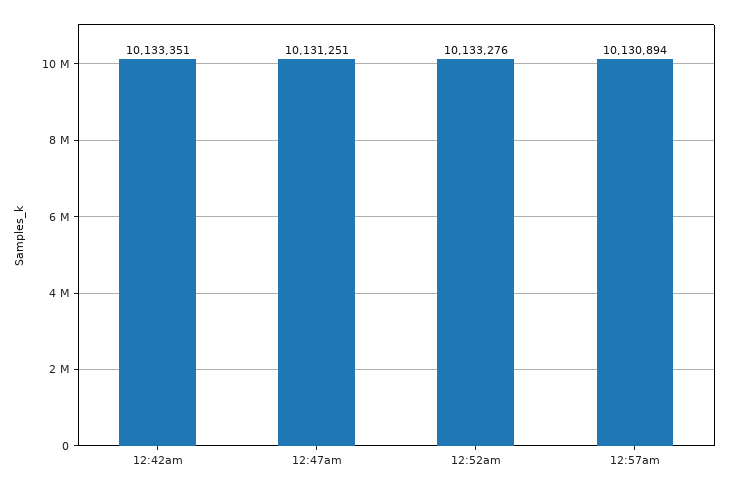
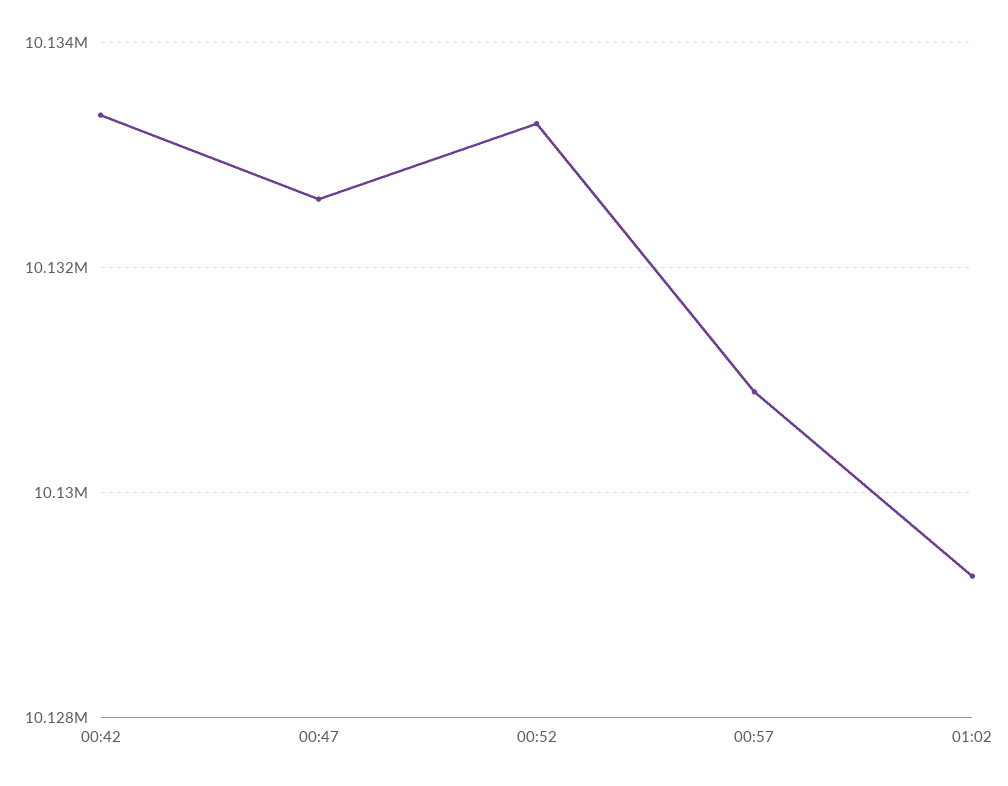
12:47am: 10131251 -> 10132600
01:02: none -> 10129200

